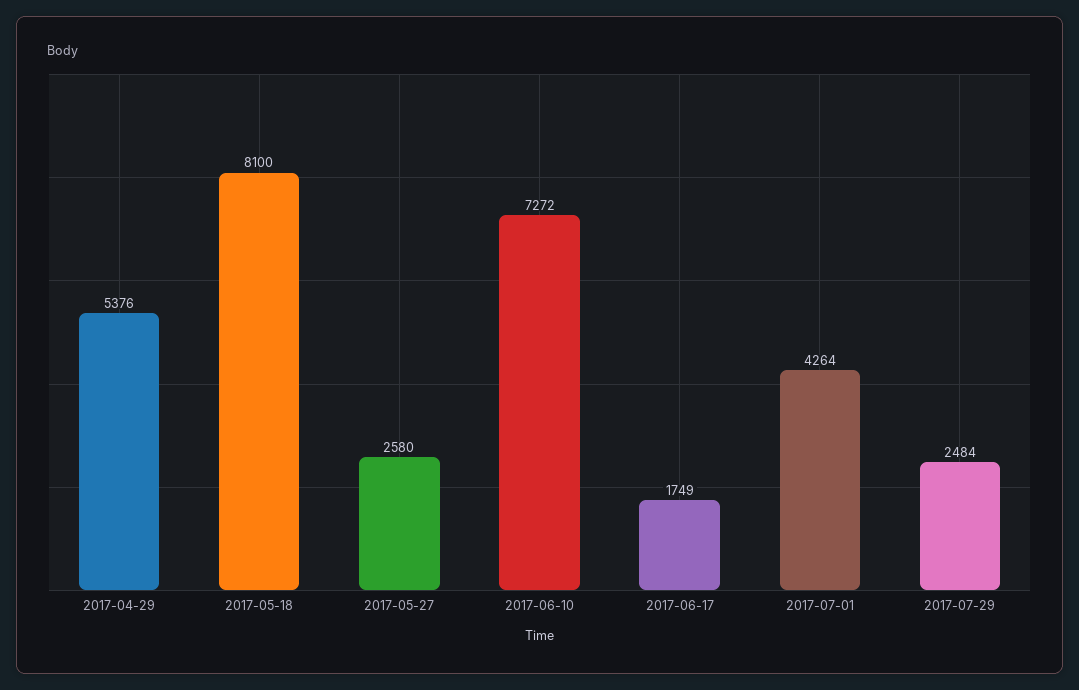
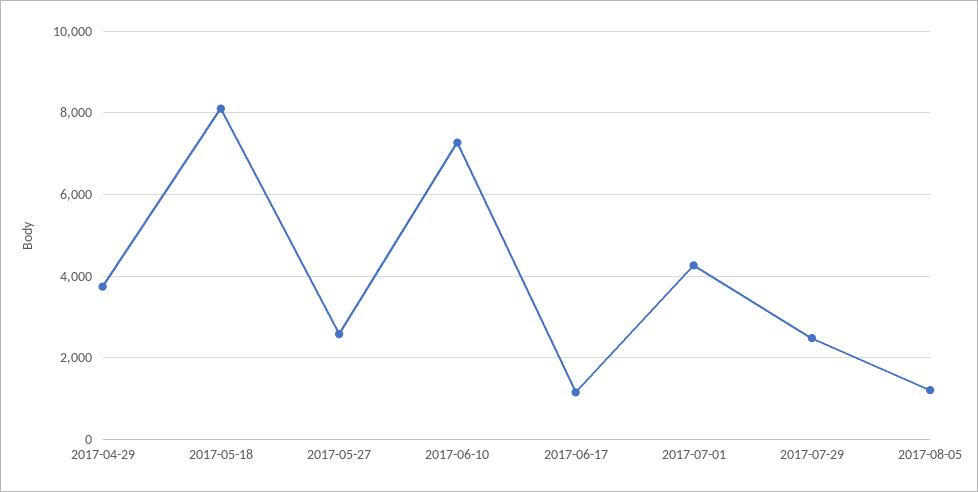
2017-04-29: 5376 -> 3800
2017-06-17: 1749 -> 1200
2017-08-05: none -> 1200

